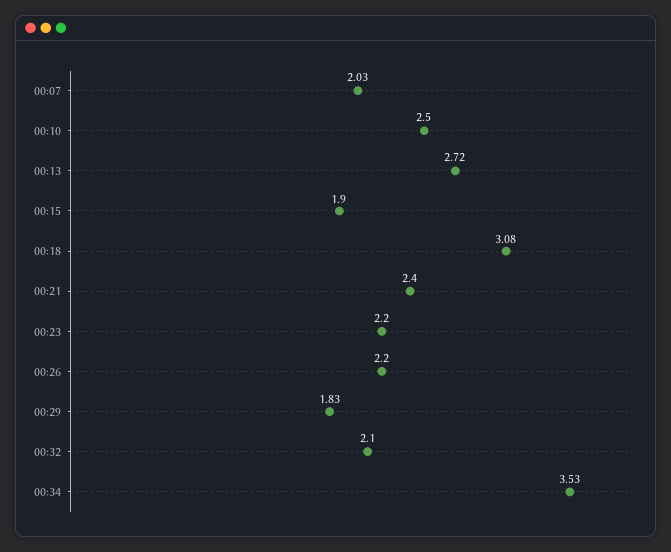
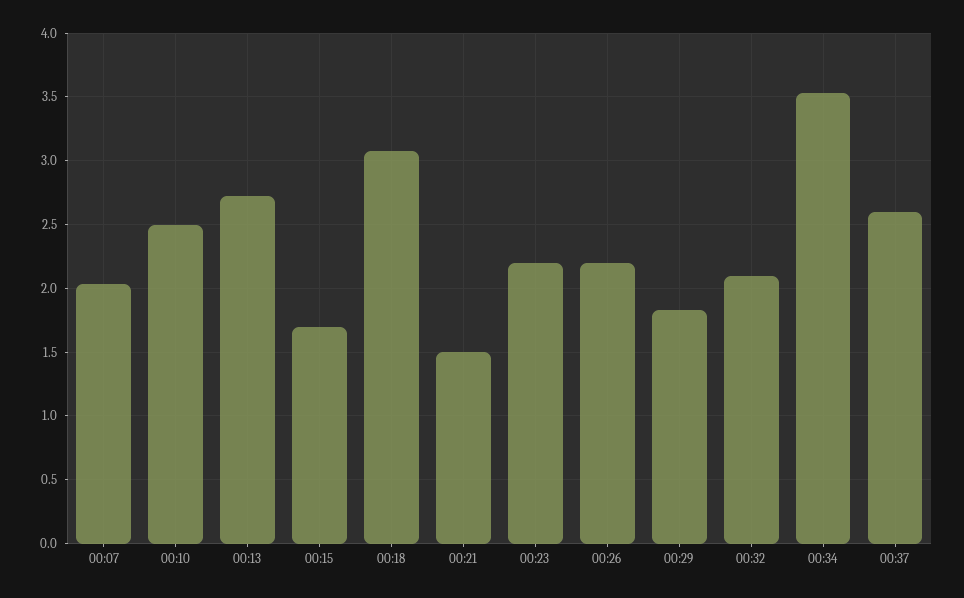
00:15: 1.9 -> 1.7
00:21: 2.4 -> 1.5
00:37: none -> 2.6

